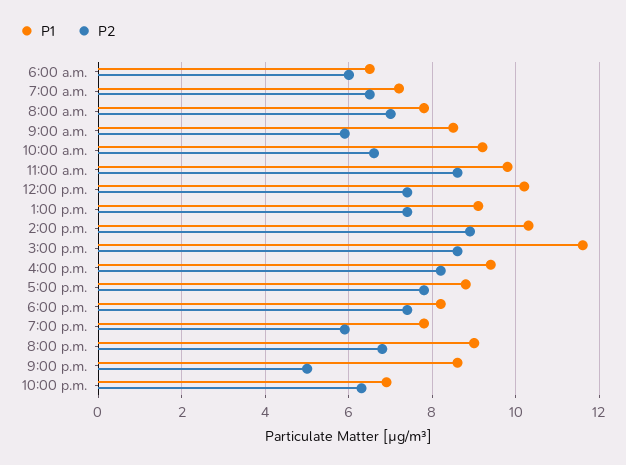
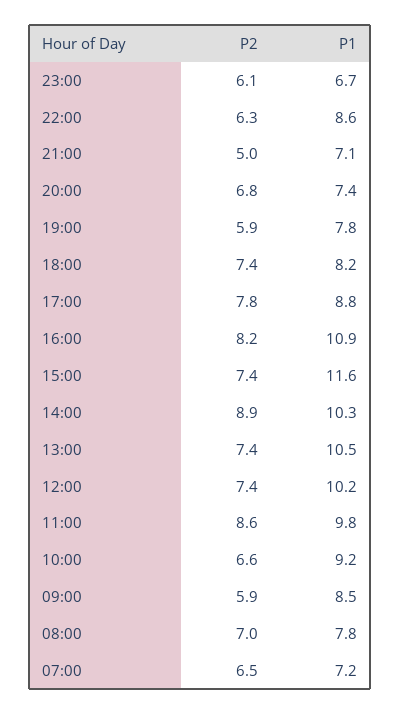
P1, 6:00 a.m.: 6.5 -> none
P2, 6:00 a.m.: 6 -> none
P1, 1:00 p.m.: 9 -> 10.5
P2, 3:00 p.m.: 8.5 -> 7.4
P1, 4:00 p.m.: 9.5 -> 10.9
P1, 8:00 p.m.: 9 -> 7.4
P1, 9:00 p.m.: 8.5 -> 7.1
P1, 10:00 p.m.: 7 -> 8.6
P2, 23:00: none -> 6.1
P1, 23:00: none -> 6.7

